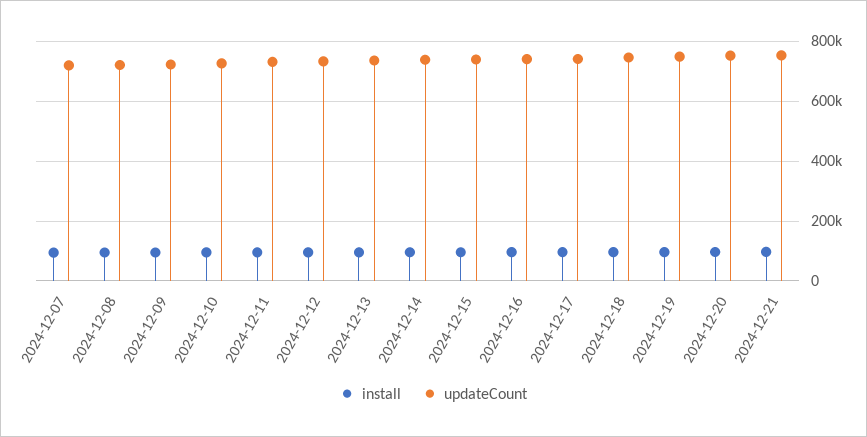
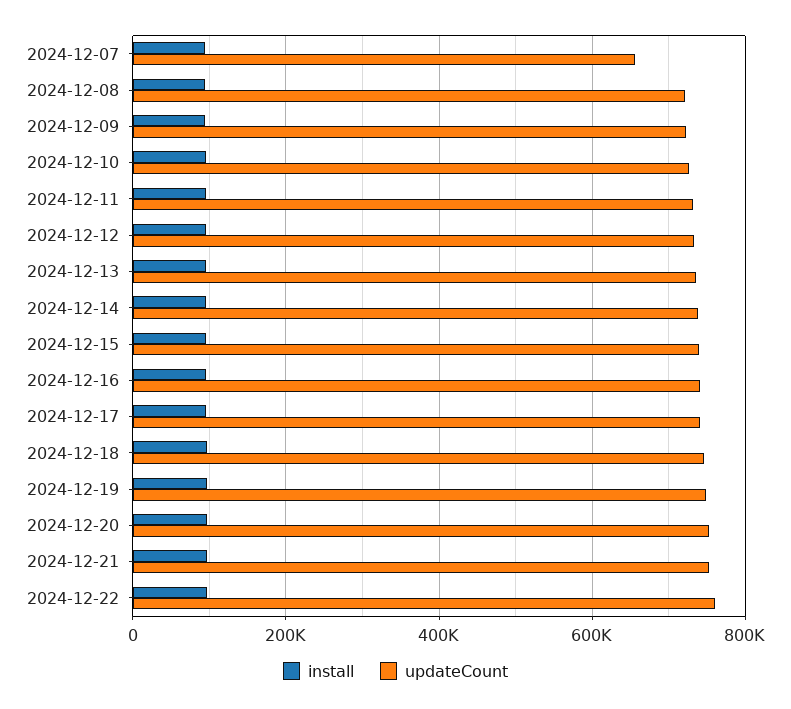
updateCount, 2024-12-07: 725000 -> 660000
install, 2024-12-22: none -> 100000
updateCount, 2024-12-22: none -> 760000

